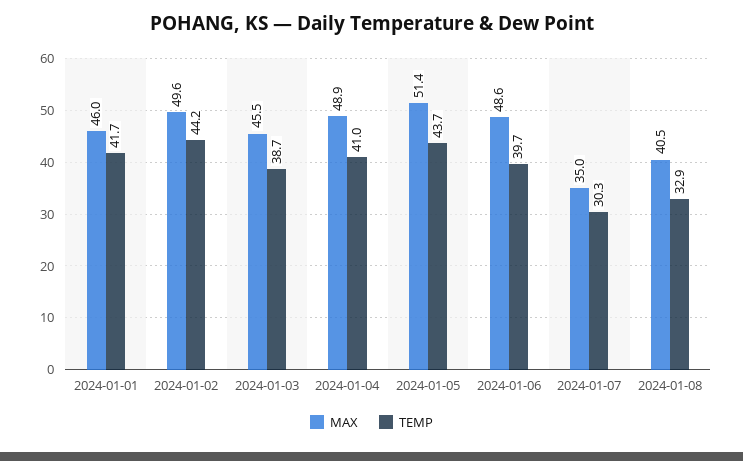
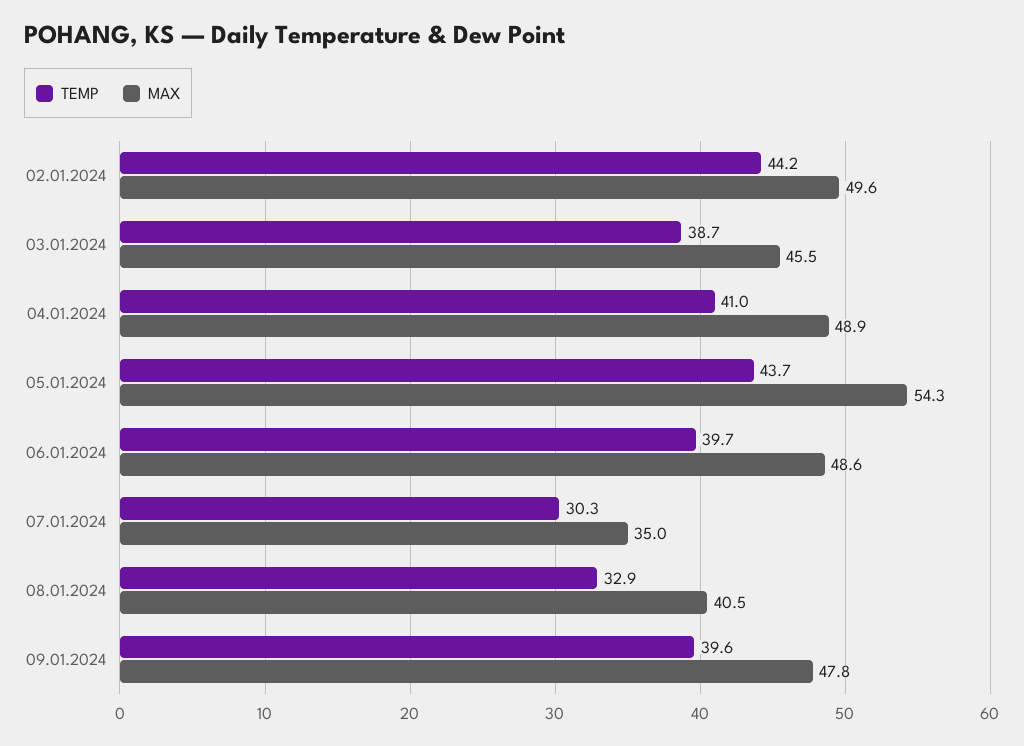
MAX, 2024-01-01: 46 -> none
TEMP, 2024-01-01: 41.7 -> none
MAX, 2024-01-05: 51.4 -> 54.3
TEMP, 09.01.2024: none -> 39.6
MAX, 09.01.2024: none -> 47.8

